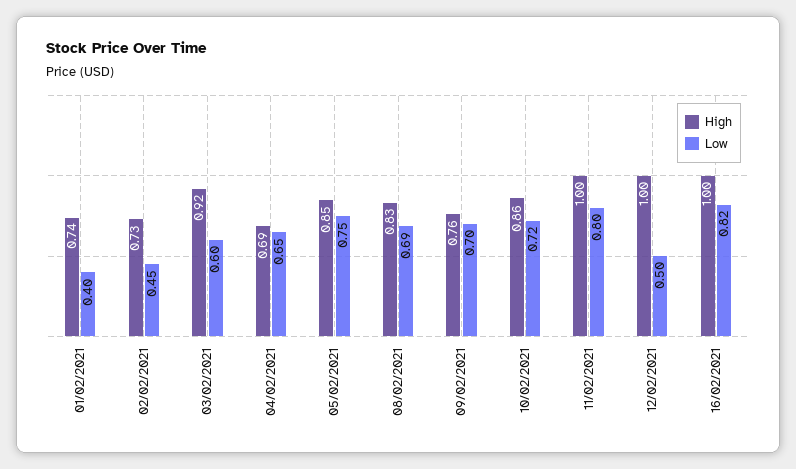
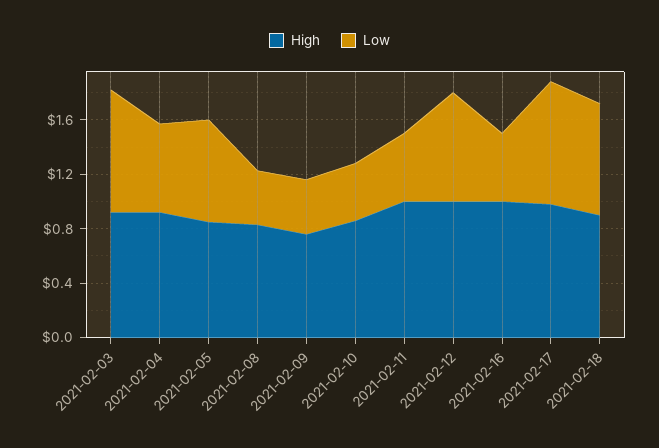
High, 01/02/2021: 0.74 -> none
Low, 01/02/2021: 0.4 -> none
High, 02/02/2021: 0.73 -> none
Low, 02/02/2021: 0.45 -> none
Low, 03/02/2021: 0.6 -> 0.9
High, 04/02/2021: 0.69 -> 0.9
Low, 08/02/2021: 0.69 -> 0.4
Low, 09/02/2021: 0.7 -> 0.4
Low, 10/02/2021: 0.72 -> 0.4
Low, 11/02/2021: 0.8 -> 0.5
Low, 12/02/2021: 0.5 -> 0.8
Low, 16/02/2021: 0.82 -> 0.5
High, 2021-02-17: none -> 1
Low, 2021-02-17: none -> 0.9
High, 2021-02-18: none -> 0.9
Low, 2021-02-18: none -> 0.8

